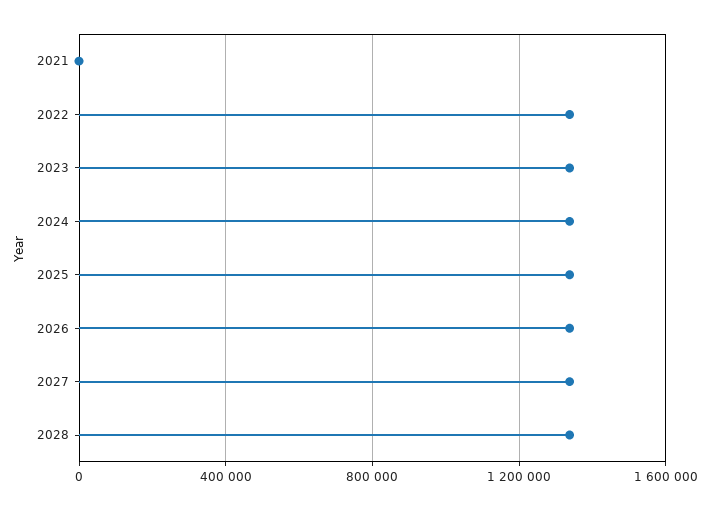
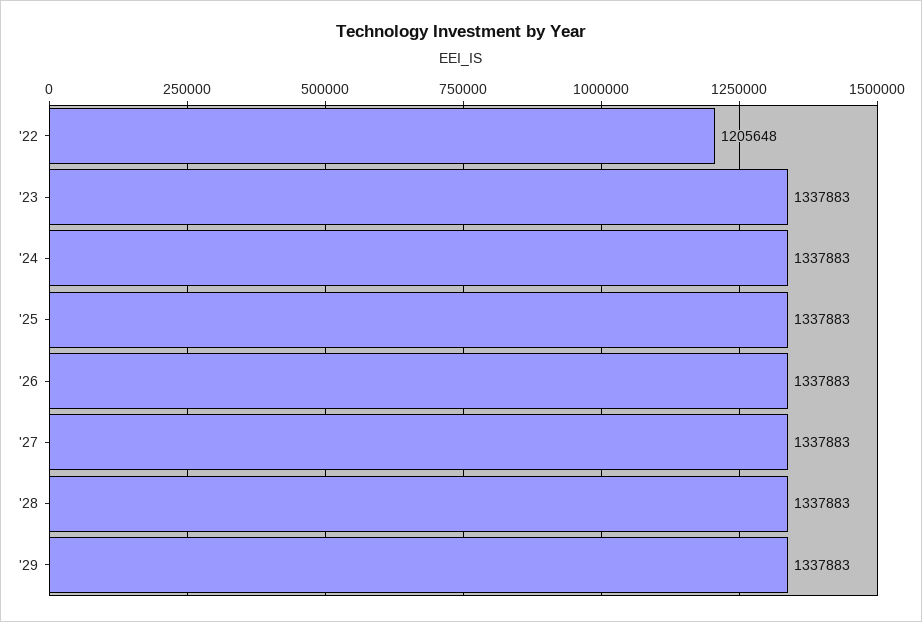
2021: 0 -> none
2022: 1350000 -> 1205648
'29: none -> 1337883

